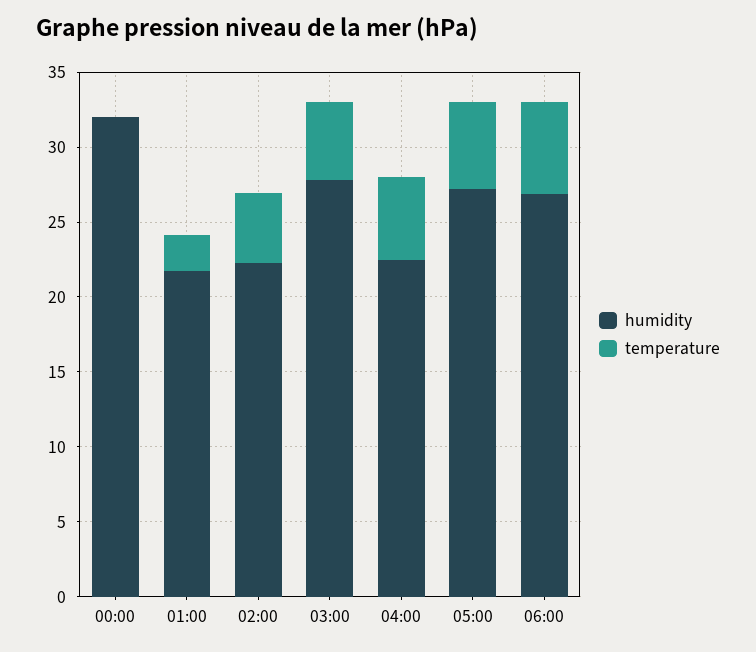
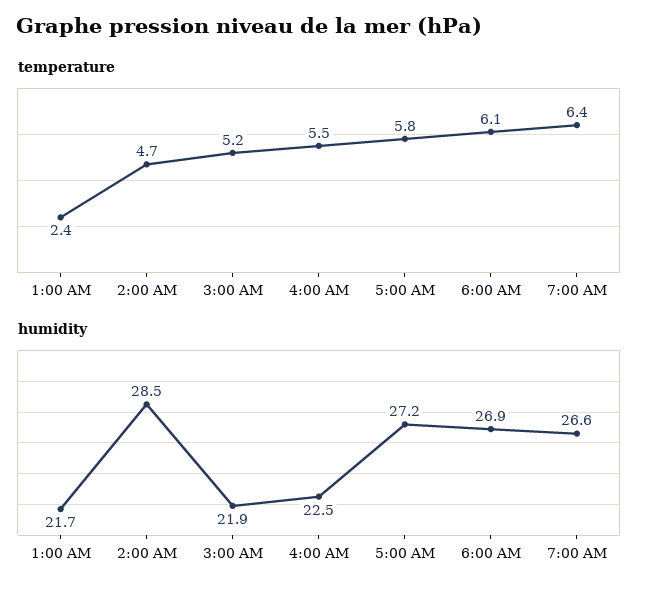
humidity, 00:00: 32 -> none
temperature, 00:00: 0 -> none
humidity, 02:00: 22 -> 28.5
humidity, 03:00: 28 -> 21.9
temperature, 7:00 AM: none -> 6.4
humidity, 7:00 AM: none -> 26.6

